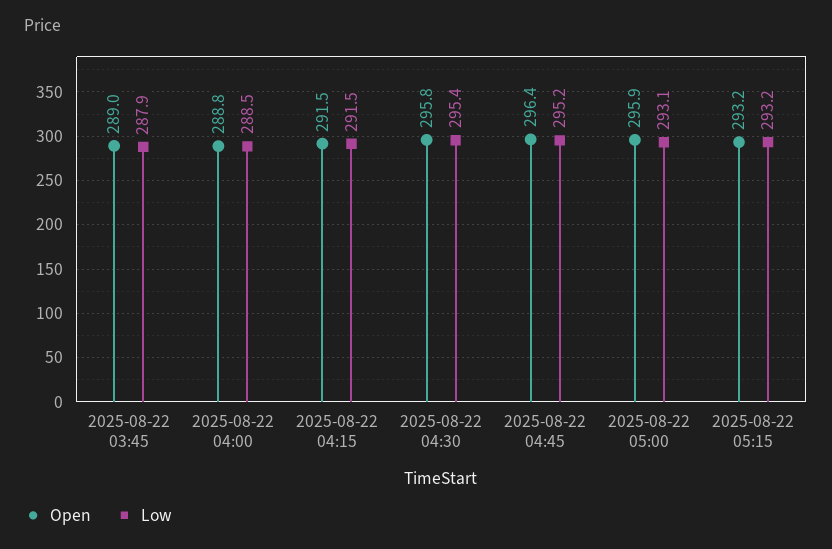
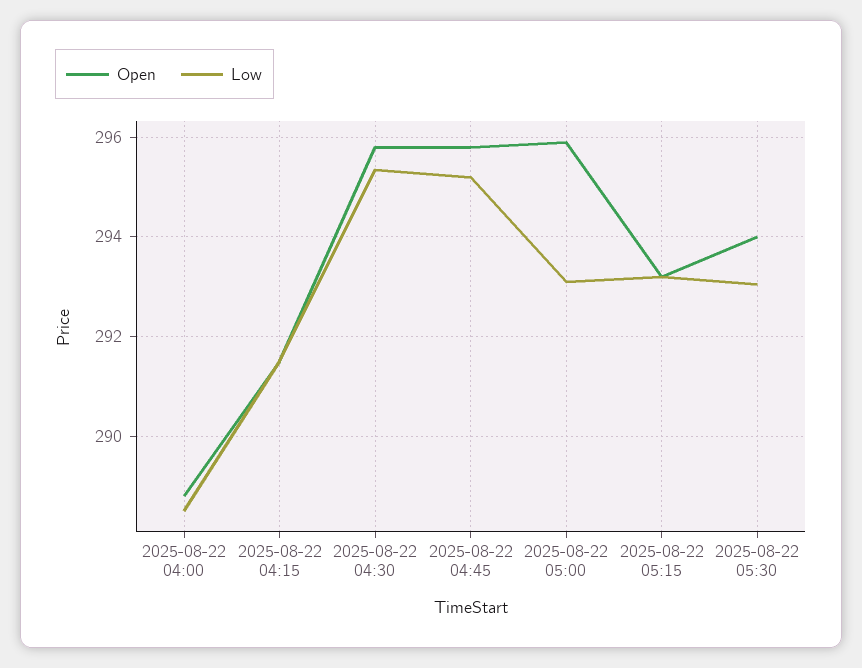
Open, 2025-08-22 03:45: 289 -> none
Low, 2025-08-22 03:45: 287.9 -> none
Open, 2025-08-22 04:45: 296.4 -> 295.8
Open, 2025-08-22 05:30: none -> 294
Low, 2025-08-22 05:30: none -> 293

